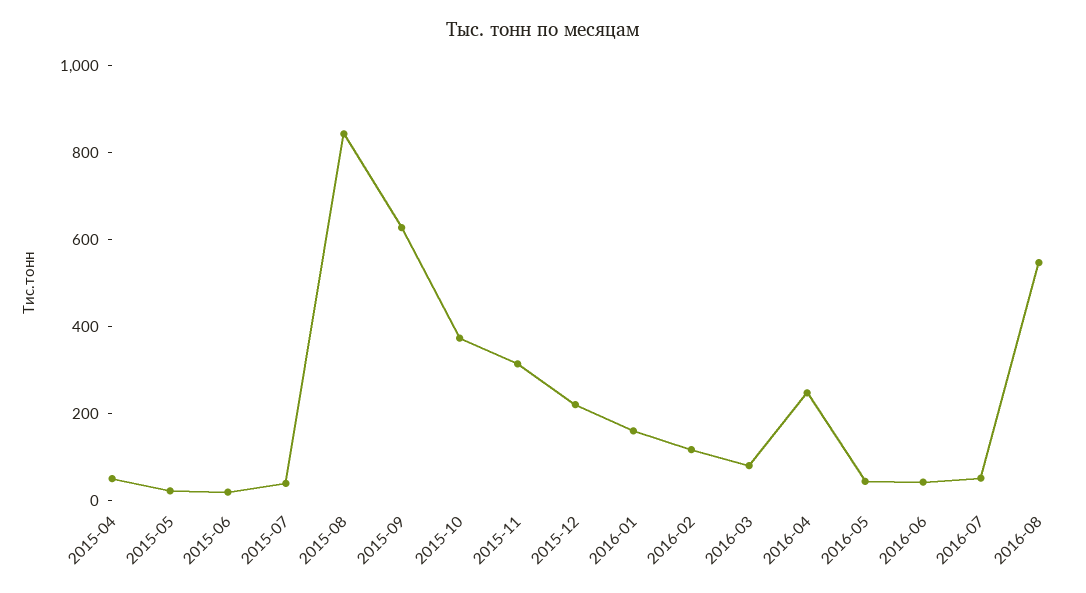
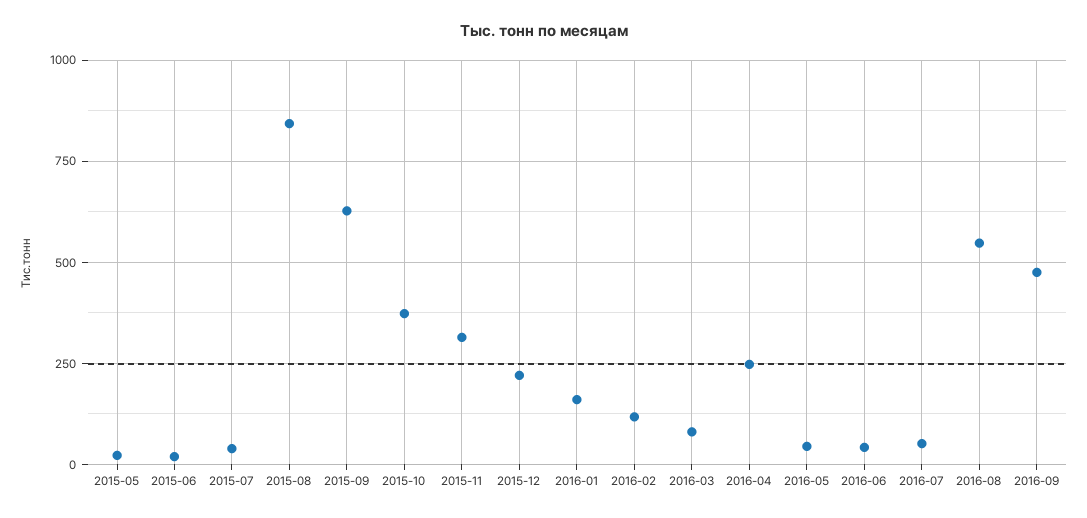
2015-04: 50 -> none
2016-09: none -> 475

